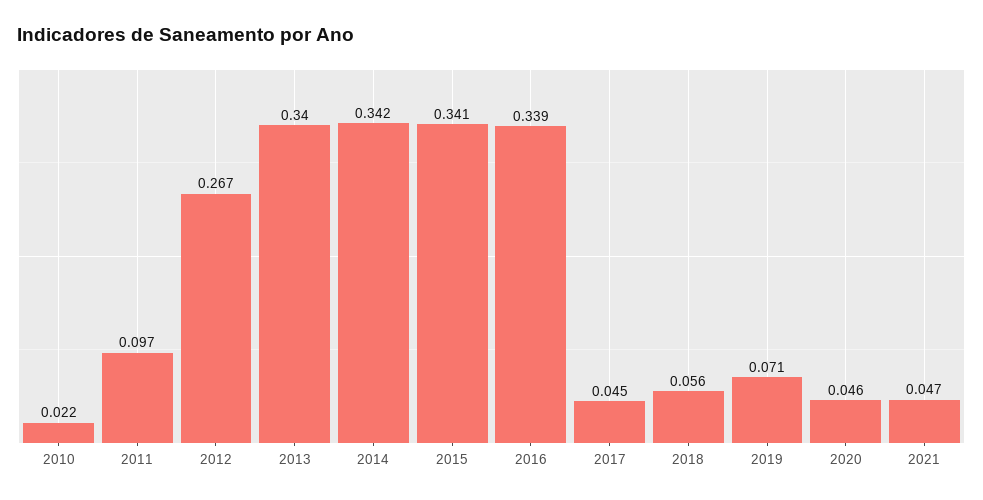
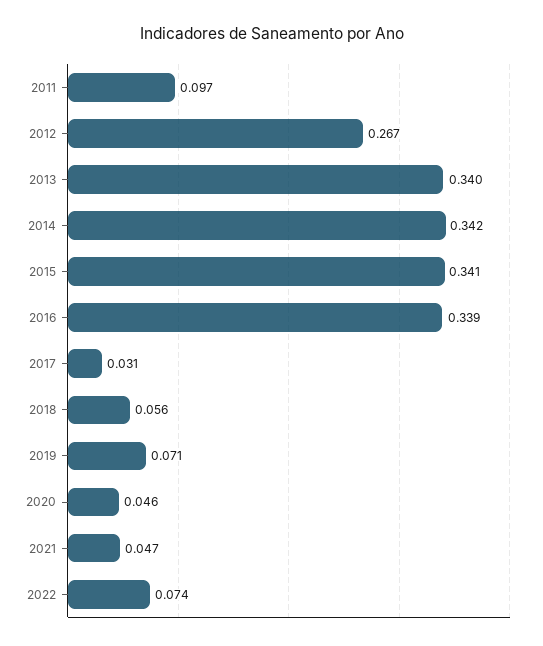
2010: 0.022 -> none
2017: 0.045 -> 0.031
2022: none -> 0.074

